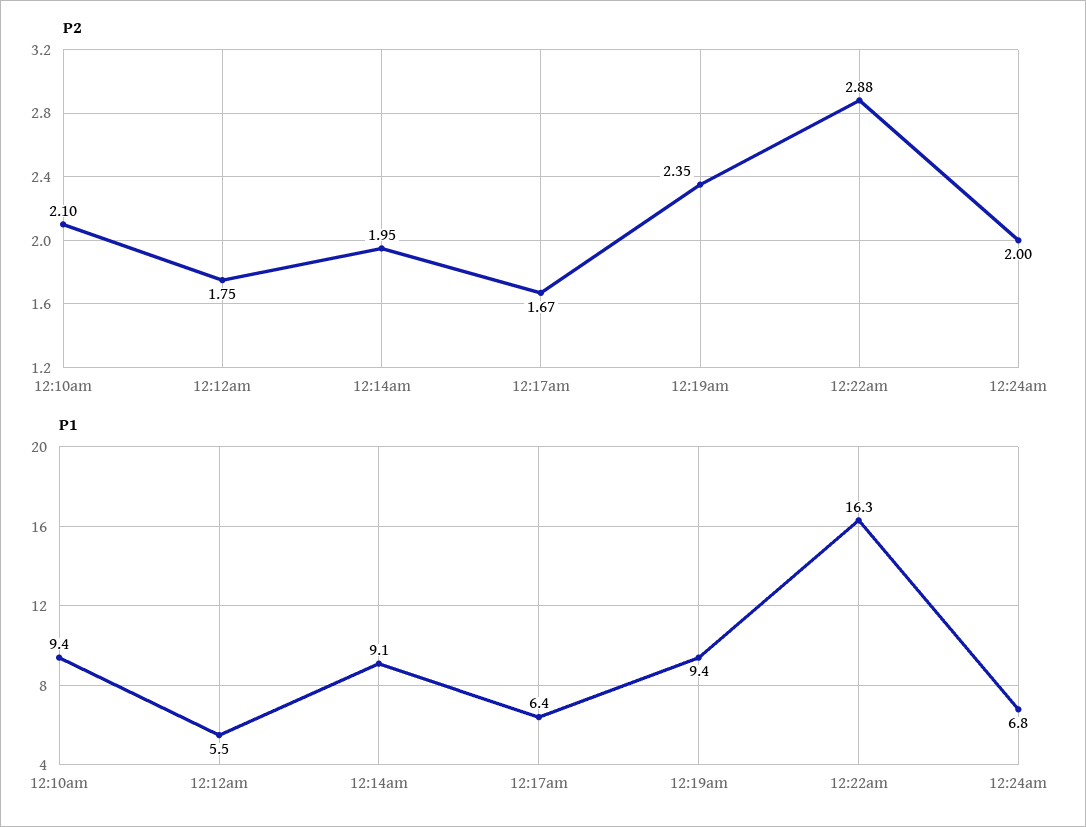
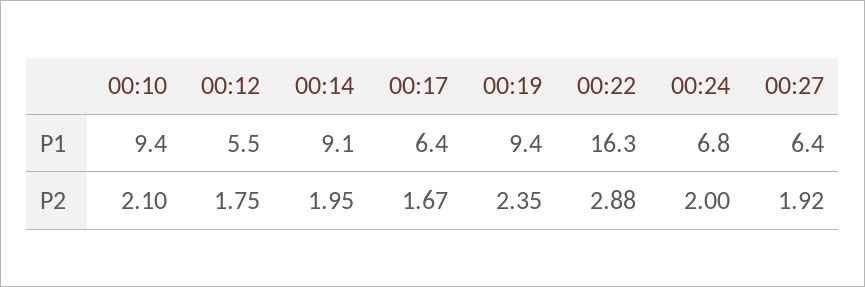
P1, 00:27: none -> 6.4
P2, 00:27: none -> 1.92

